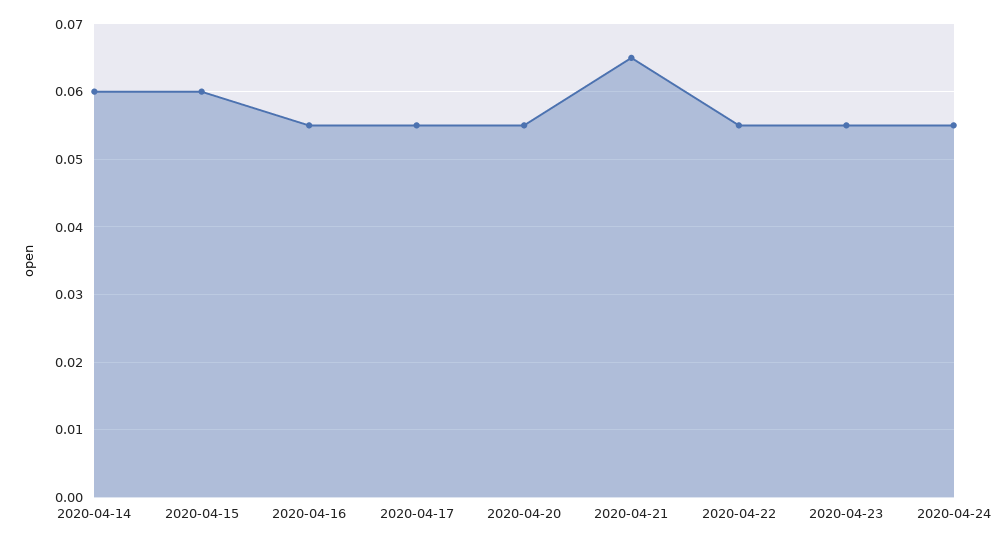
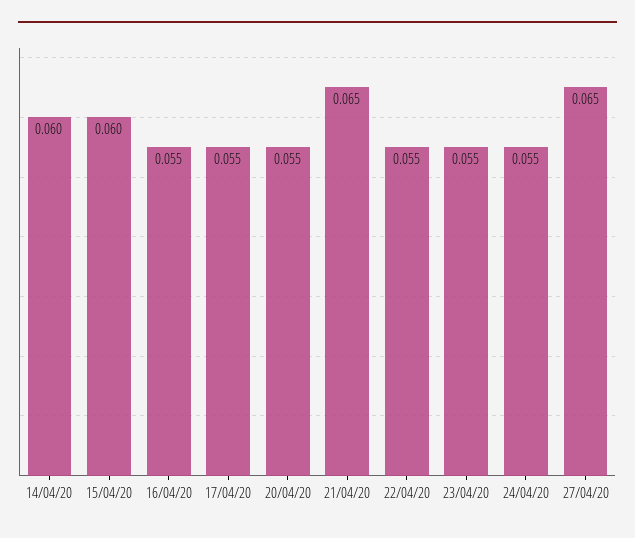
27/04/20: none -> 0.065

